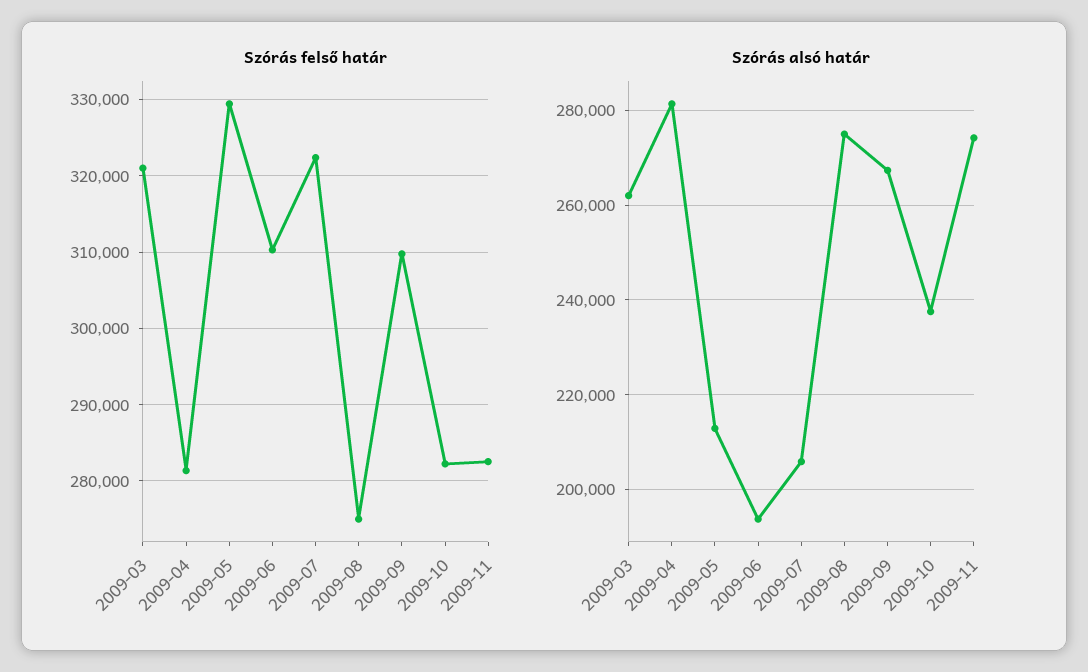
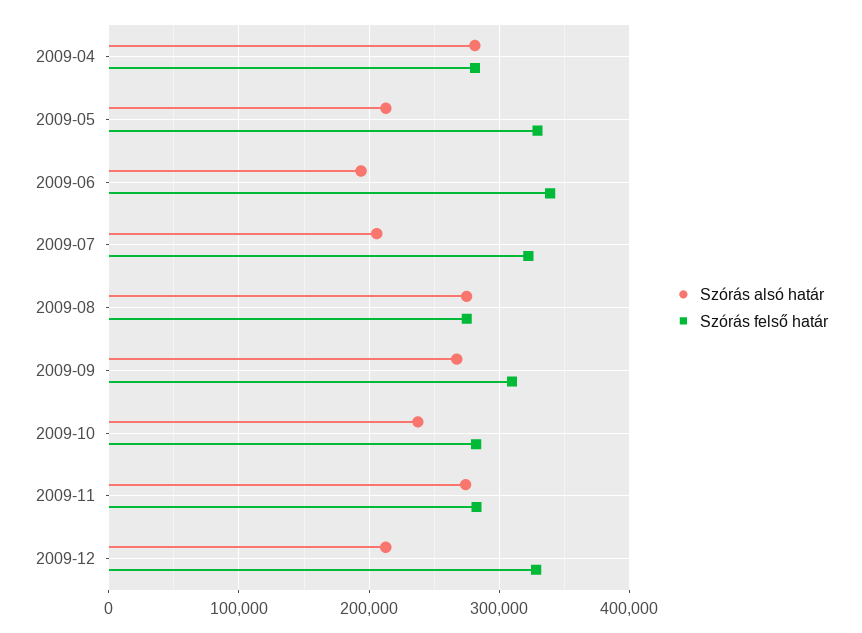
Szórás felső határ, 2009-03: 321000 -> none
Szórás felső határ, 2009-06: 310000 -> 340000
Szórás alsó határ, 2009-03: 262000 -> none
Szórás alsó határ, 2009-12: none -> 210000
Szórás felső határ, 2009-12: none -> 330000

